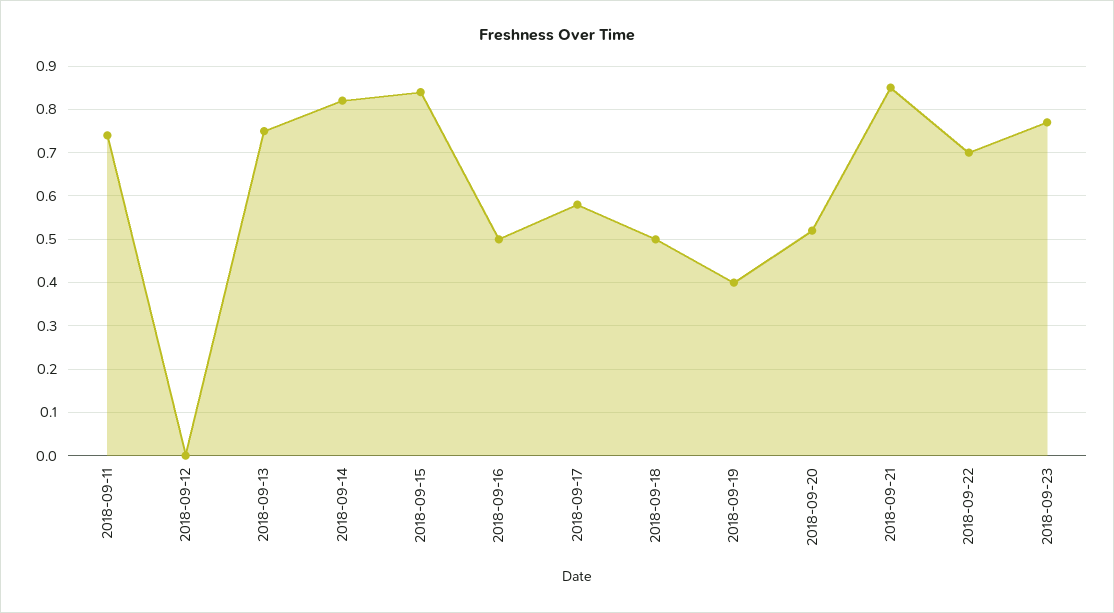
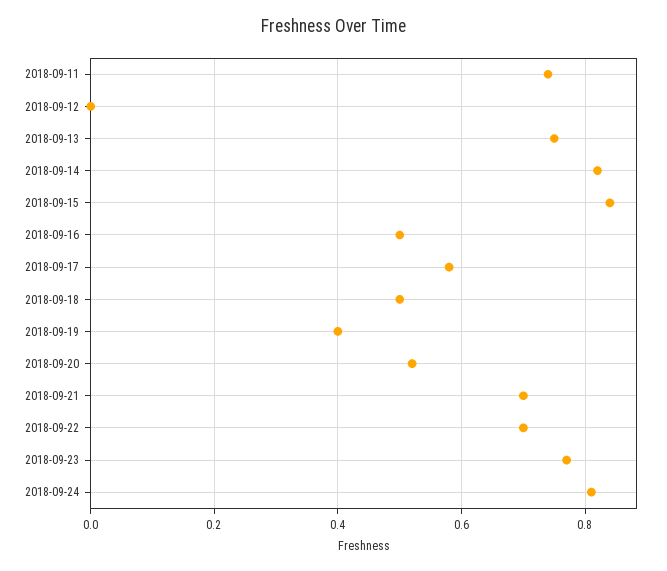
2018-09-21: 0.85 -> 0.7
2018-09-24: none -> 0.8

